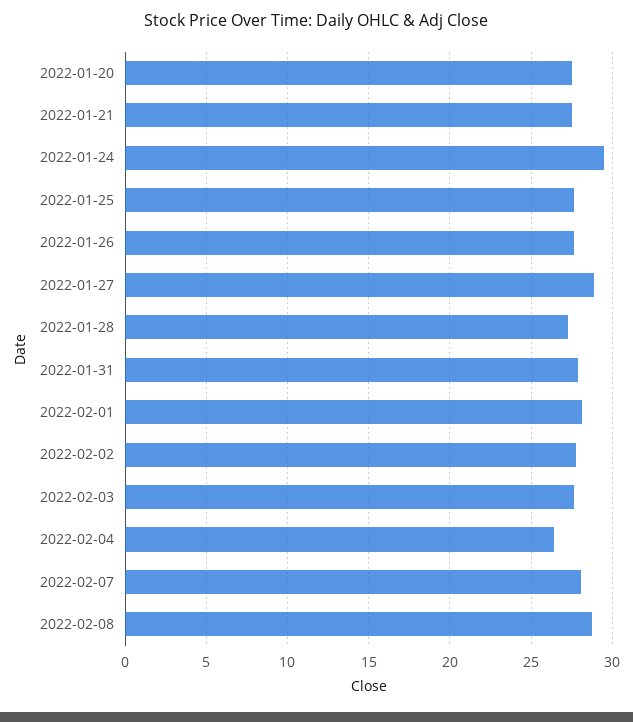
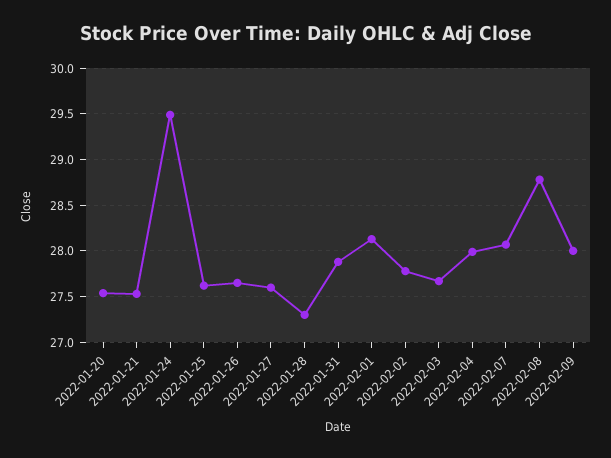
2022-01-27: 29 -> 27.6
2022-02-04: 26.5 -> 28
2022-02-09: none -> 28

